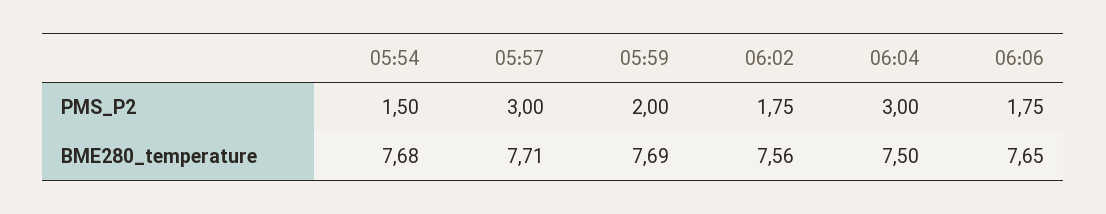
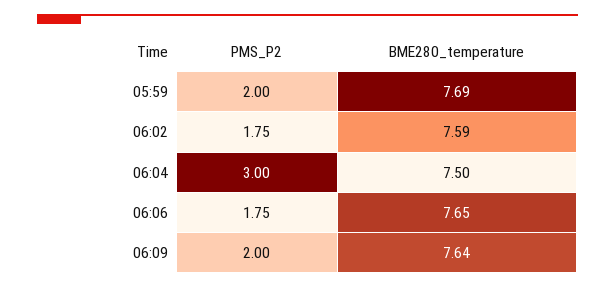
05:54, PMS_P2: 1.5 -> none
05:57, PMS_P2: 3 -> none
05:54, BME280_temperature: 7.68 -> none
05:57, BME280_temperature: 7.71 -> none
06:02, BME280_temperature: 7.56 -> 7.59
06:09, PMS_P2: none -> 2
06:09, BME280_temperature: none -> 7.64

